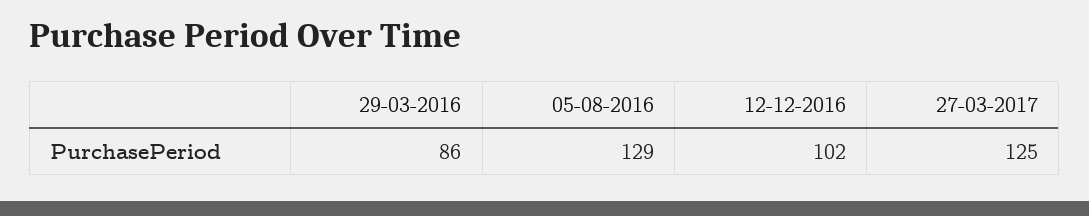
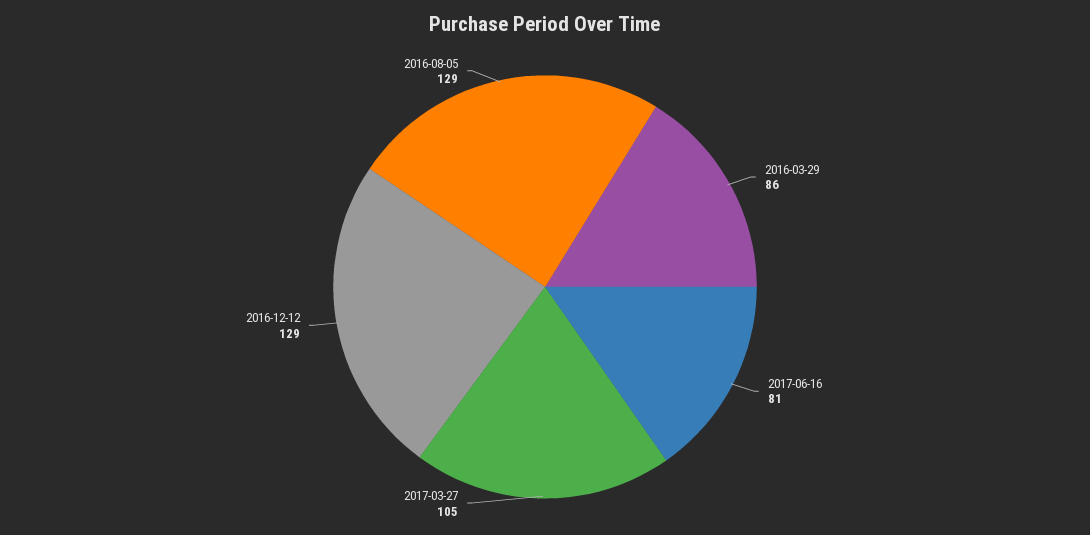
12-12-2016: 102 -> 129
27-03-2017: 125 -> 105
2017-06-16: none -> 81

